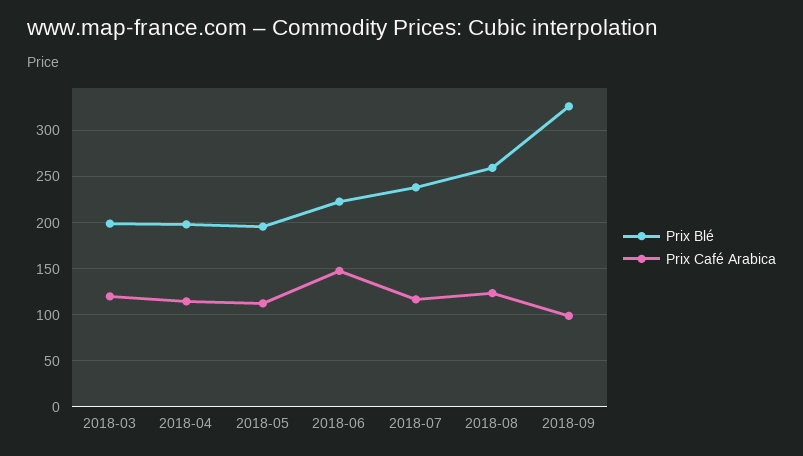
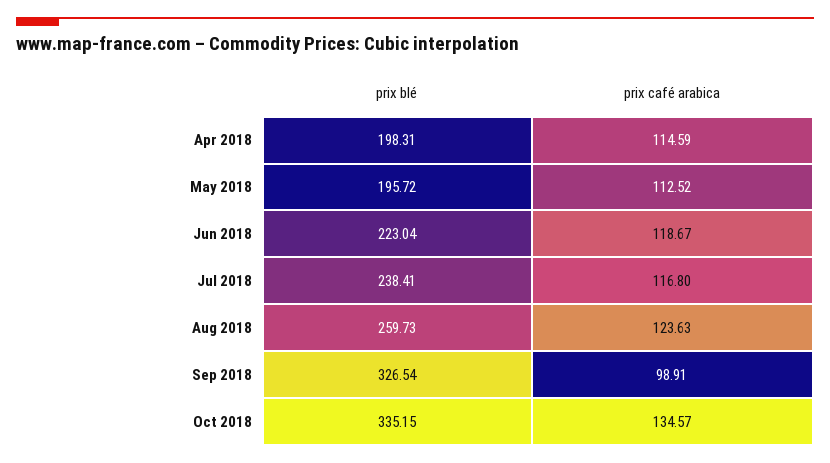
Prix Blé, 2018-03: 200 -> none
Prix Café Arabica, 2018-03: 120 -> none
Prix Café Arabica, 2018-06: 150 -> 118.67
Prix Blé, Oct 2018: none -> 335.15
Prix Café Arabica, Oct 2018: none -> 134.57

